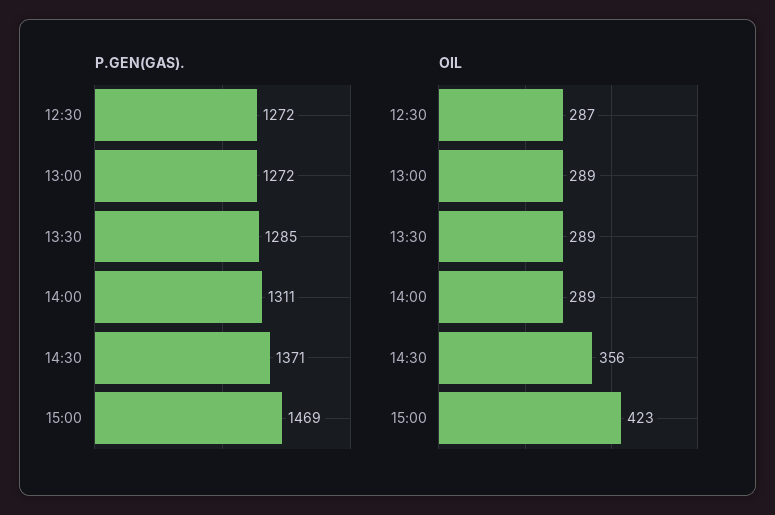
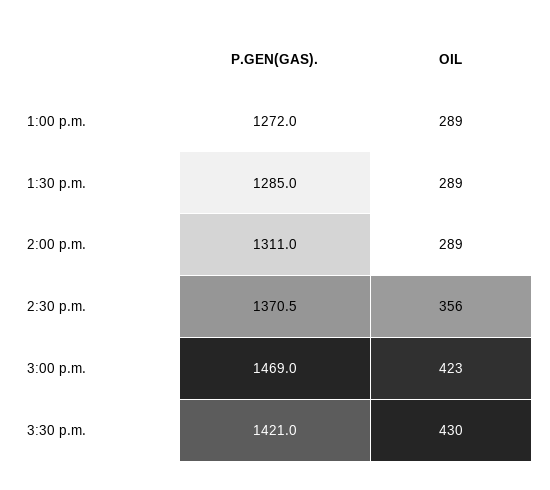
P.GEN(GAS)., 12:30: 1272 -> none
OIL, 12:30: 287 -> none
P.GEN(GAS)., 3:30 p.m.: none -> 1421
OIL, 3:30 p.m.: none -> 430

